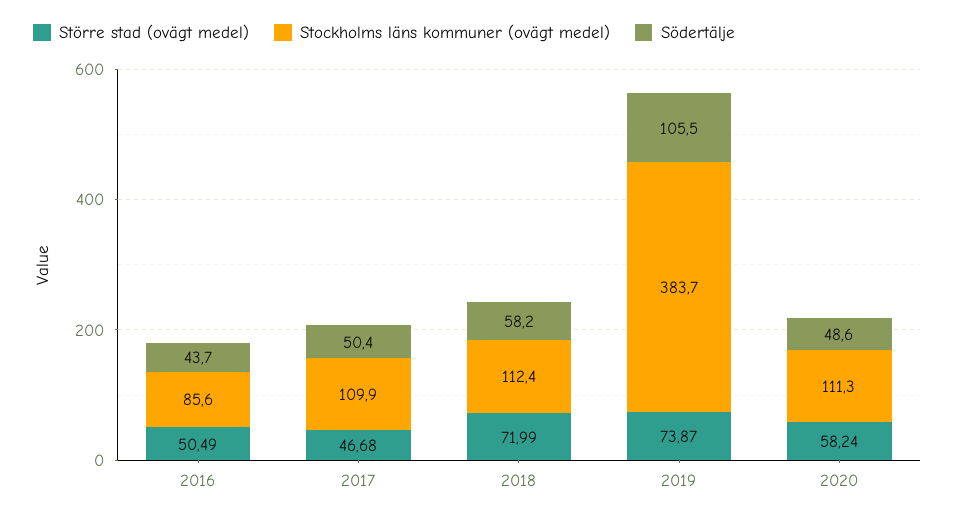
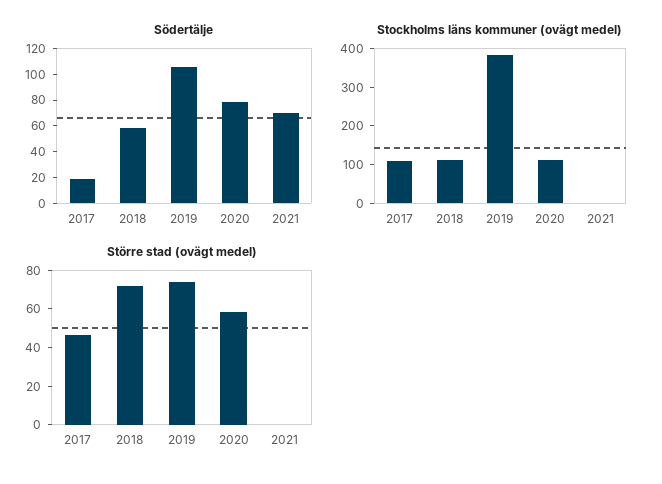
Större stad (ovägt medel), 2016: 50.49 -> none
Stockholms läns kommuner (ovägt medel), 2016: 85.6 -> none
Södertälje, 2016: 43.7 -> none
Södertälje, 2017: 50.4 -> 20
Södertälje, 2020: 48.6 -> 80
Södertälje, 2021: none -> 70
Stockholms läns kommuner (ovägt medel), 2021: none -> 0
Större stad (ovägt medel), 2021: none -> 0

